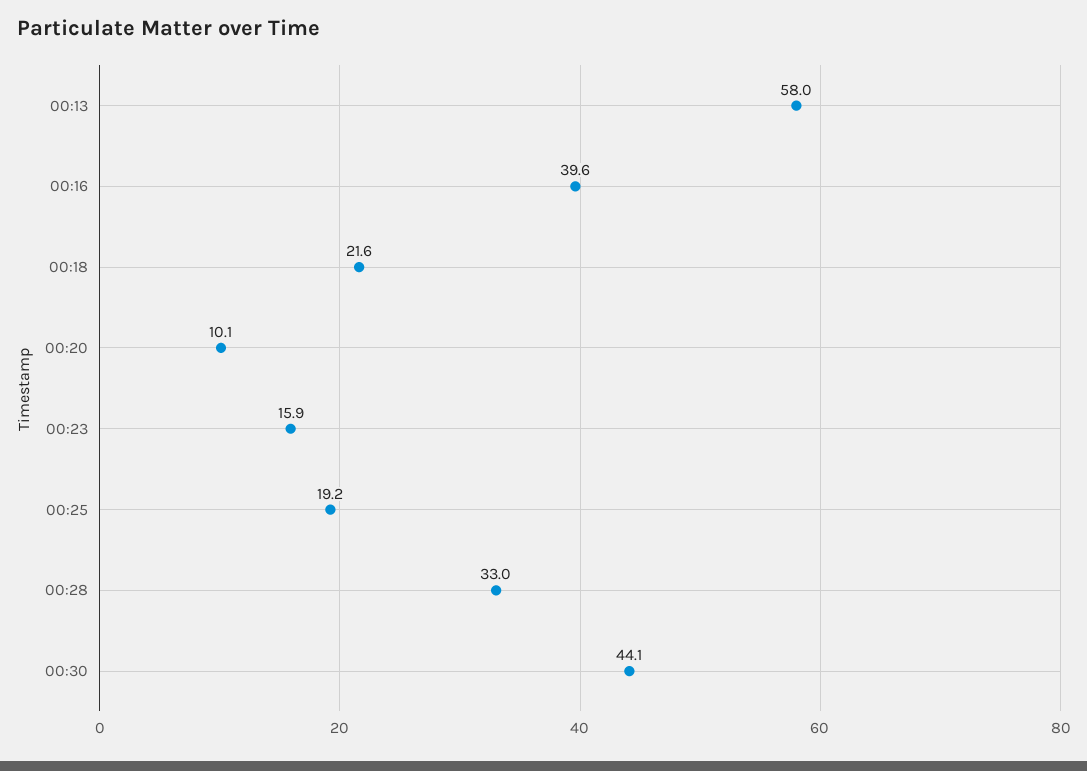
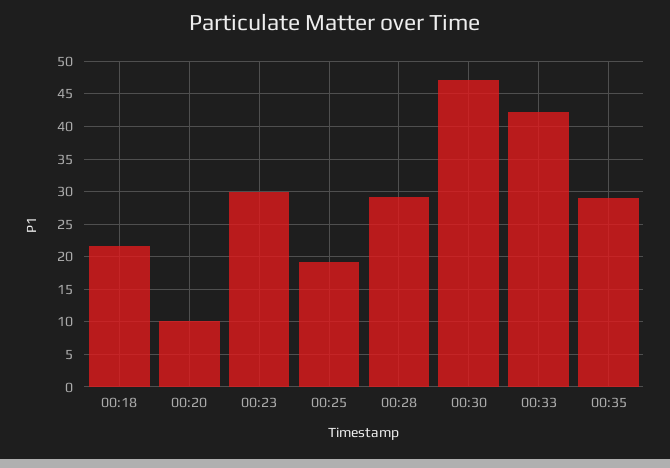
00:13: 58 -> none
00:16: 39.6 -> none
00:23: 15.9 -> 30
00:28: 33 -> 29
00:30: 44.1 -> 47
00:33: none -> 42
00:35: none -> 29

